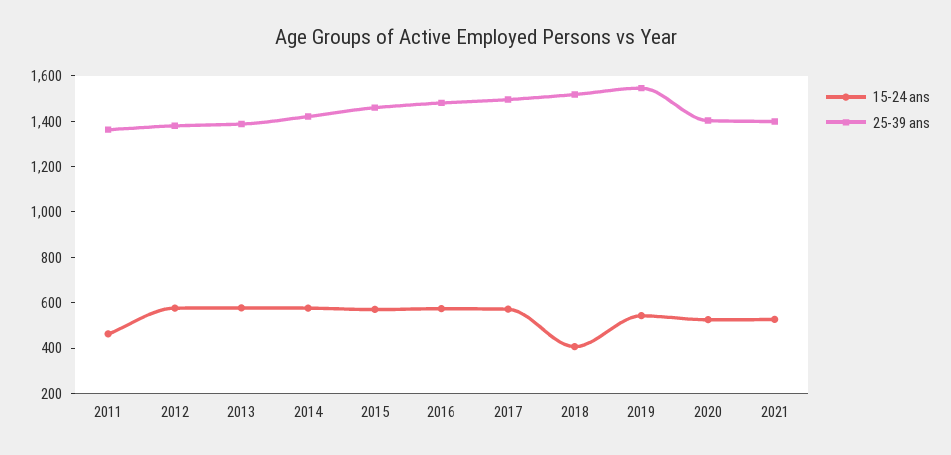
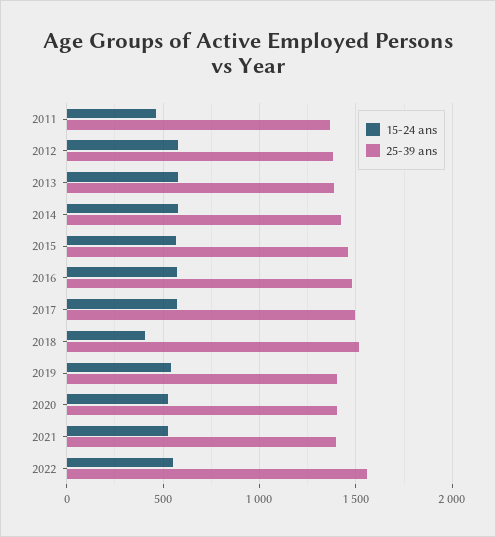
25-39 ans, 2019: 1550 -> 1400
15-24 ans, 2022: none -> 550
25-39 ans, 2022: none -> 1550

